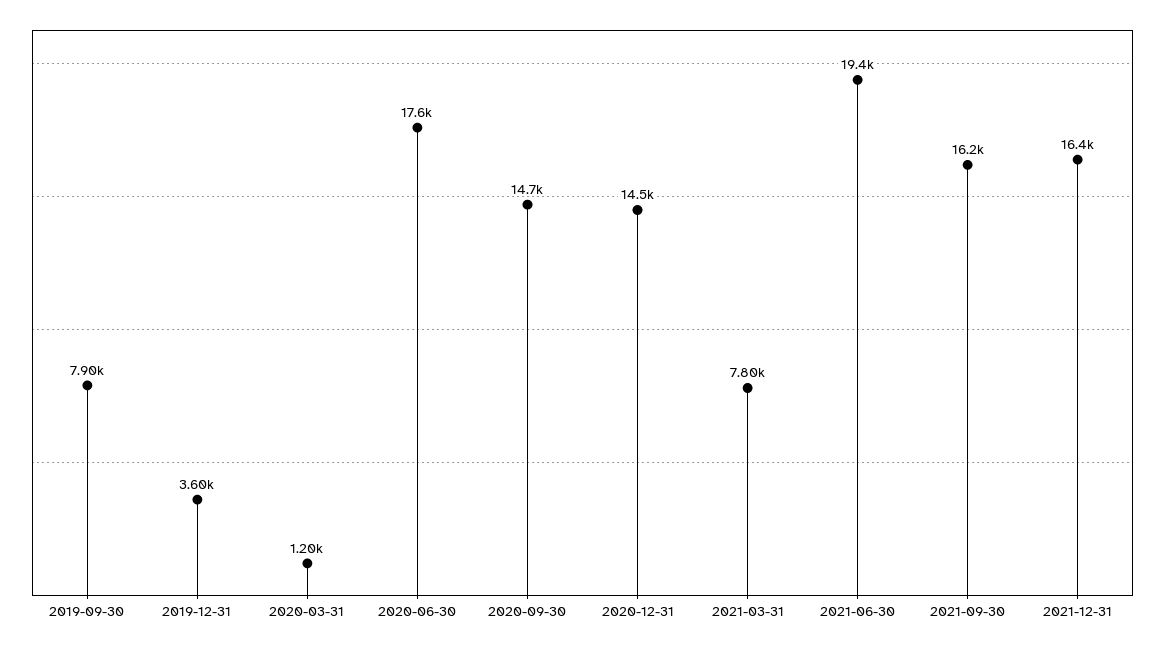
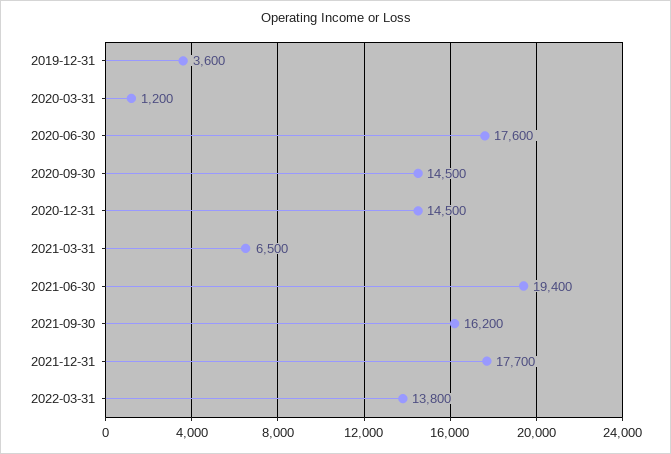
2019-09-30: 7900 -> none
2020-09-30: 14700 -> 14500
2021-03-31: 7800 -> 6500
2021-12-31: 16400 -> 17700
2022-03-31: none -> 13800

